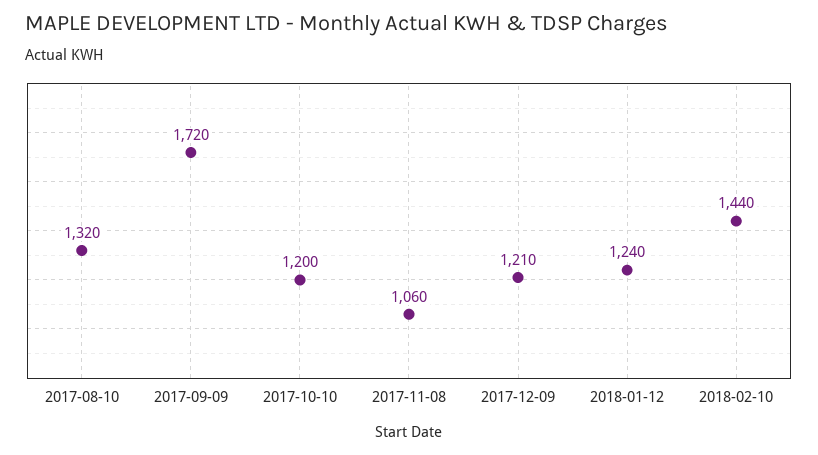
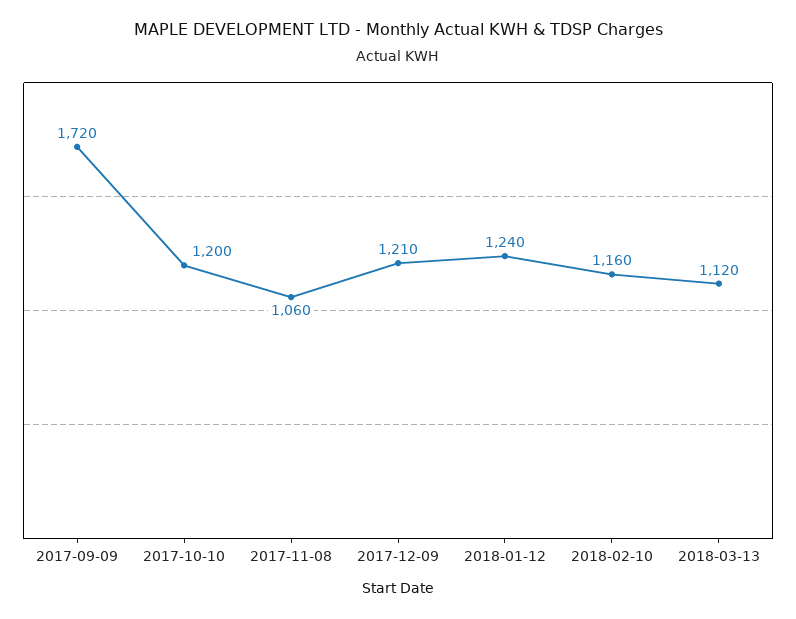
2017-08-10: 1320 -> none
2018-02-10: 1440 -> 1160
2018-03-13: none -> 1120

